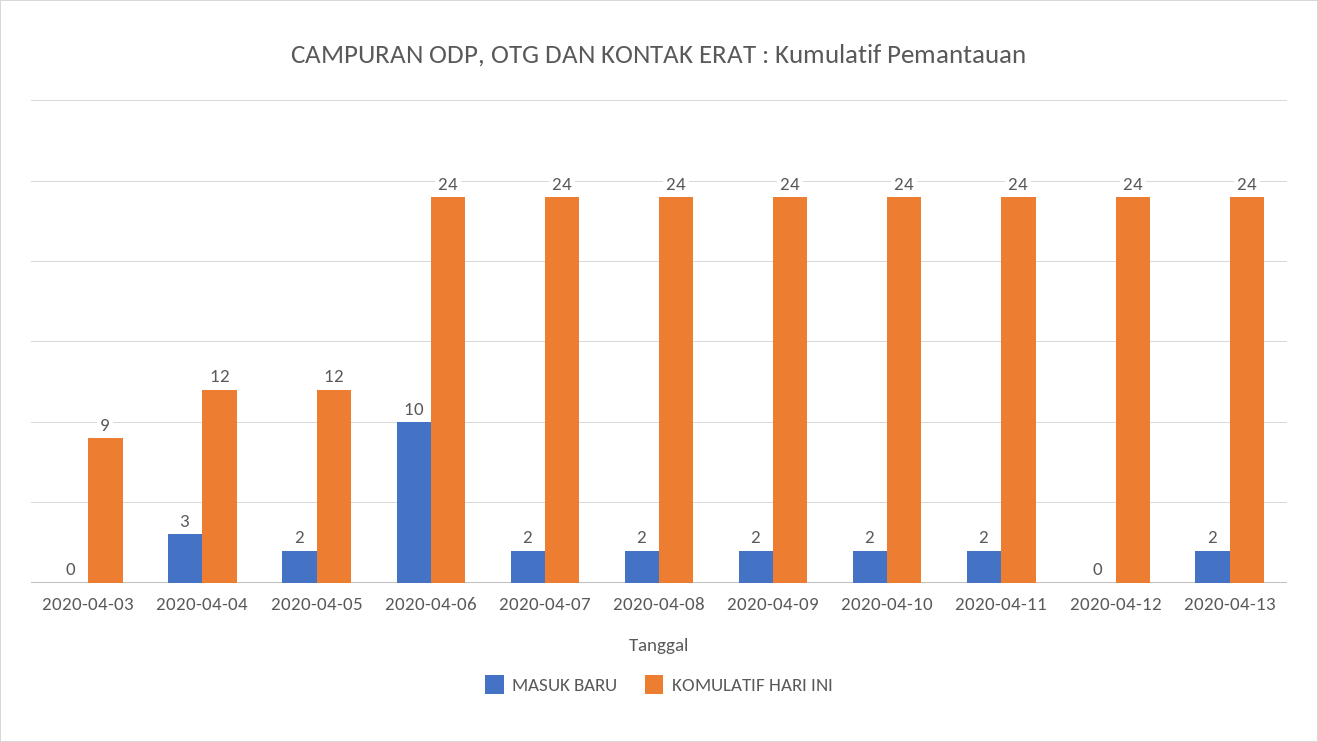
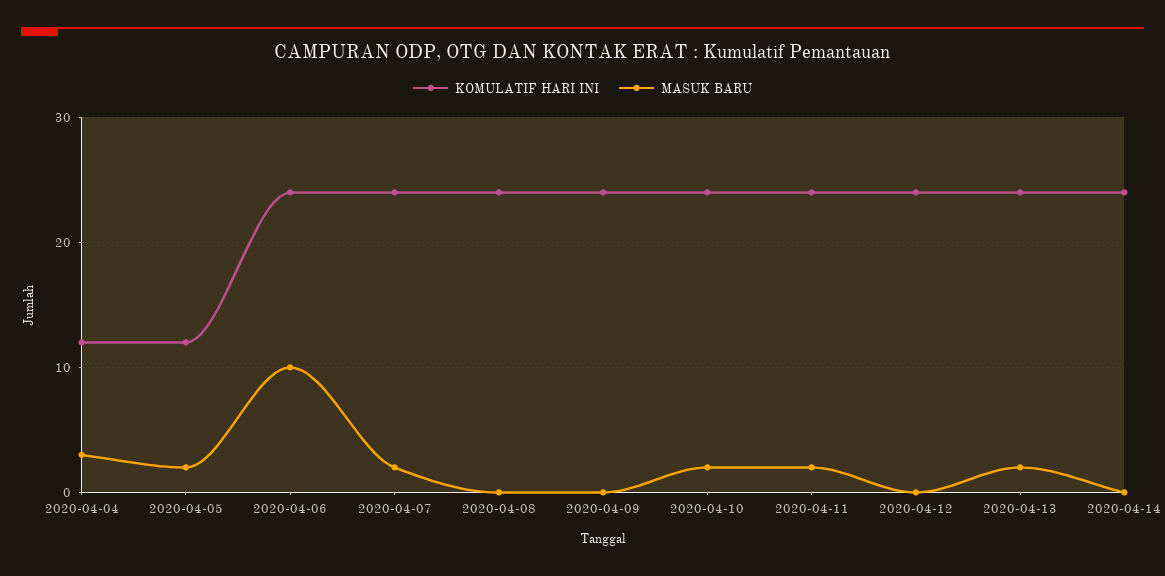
MASUK BARU, 2020-04-03: 0 -> none
KOMULATIF HARI INI, 2020-04-03: 9 -> none
MASUK BARU, 2020-04-08: 2 -> 0
MASUK BARU, 2020-04-09: 2 -> 0
KOMULATIF HARI INI, 2020-04-14: none -> 24
MASUK BARU, 2020-04-14: none -> 0

